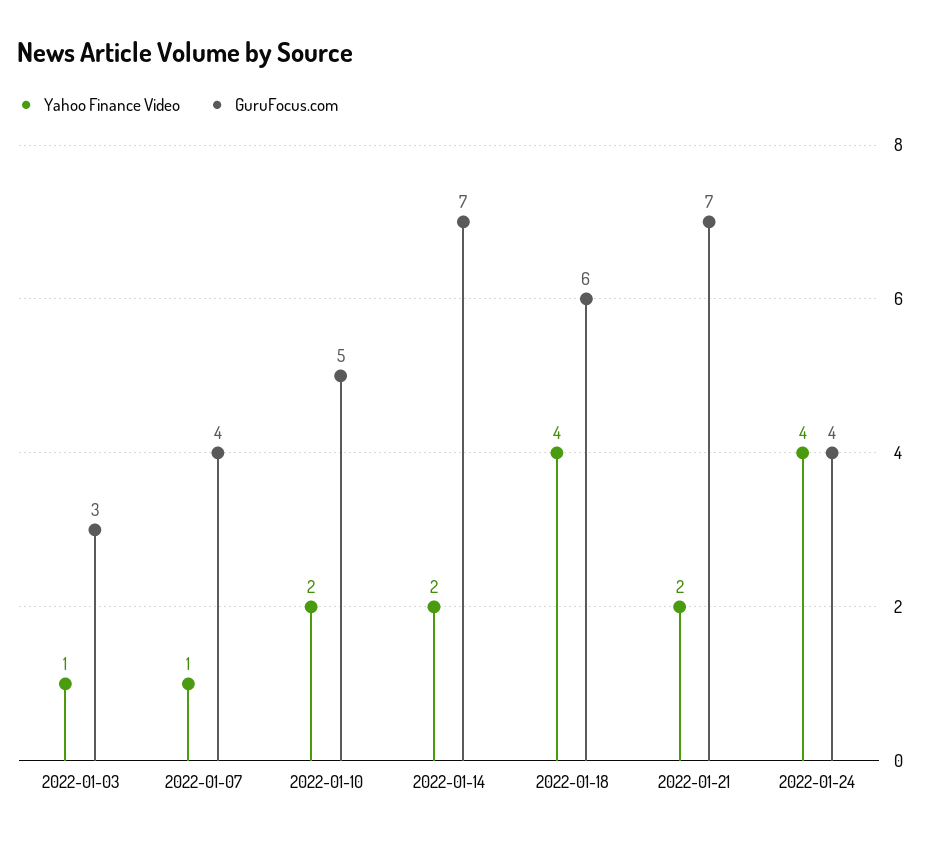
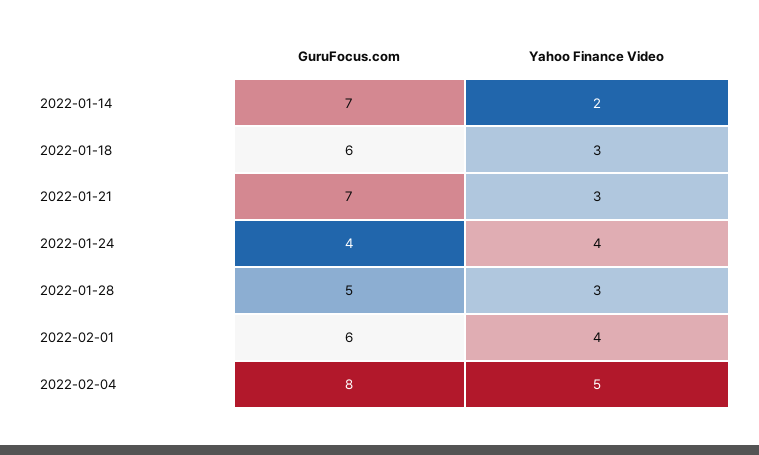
Yahoo Finance Video, 2022-01-03: 1 -> none
GuruFocus.com, 2022-01-03: 3 -> none
Yahoo Finance Video, 2022-01-07: 1 -> none
GuruFocus.com, 2022-01-07: 4 -> none
Yahoo Finance Video, 2022-01-10: 2 -> none
GuruFocus.com, 2022-01-10: 5 -> none
Yahoo Finance Video, 2022-01-18: 4 -> 3
Yahoo Finance Video, 2022-01-21: 2 -> 3
GuruFocus.com, 2022-01-28: none -> 5
Yahoo Finance Video, 2022-01-28: none -> 3
GuruFocus.com, 2022-02-01: none -> 6
Yahoo Finance Video, 2022-02-01: none -> 4
GuruFocus.com, 2022-02-04: none -> 8
Yahoo Finance Video, 2022-02-04: none -> 5

